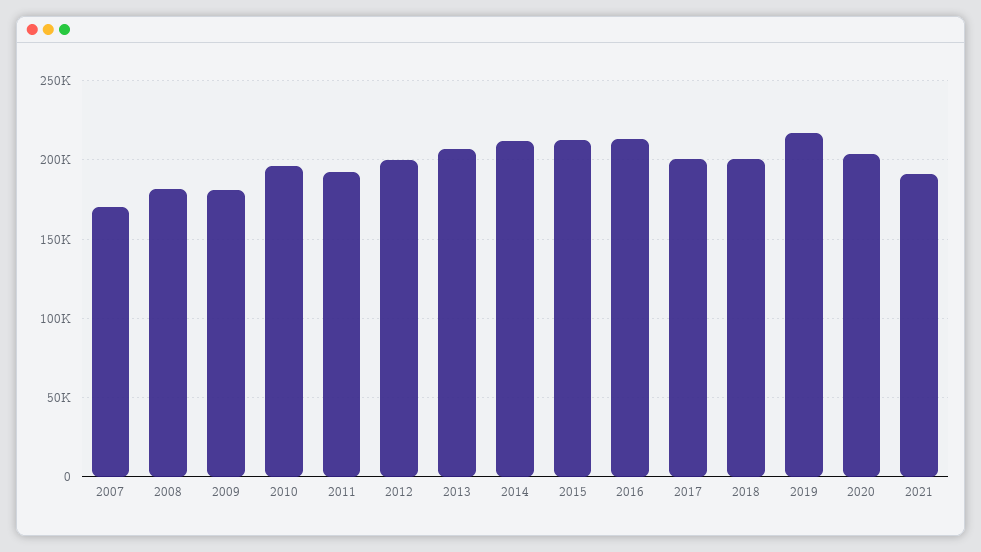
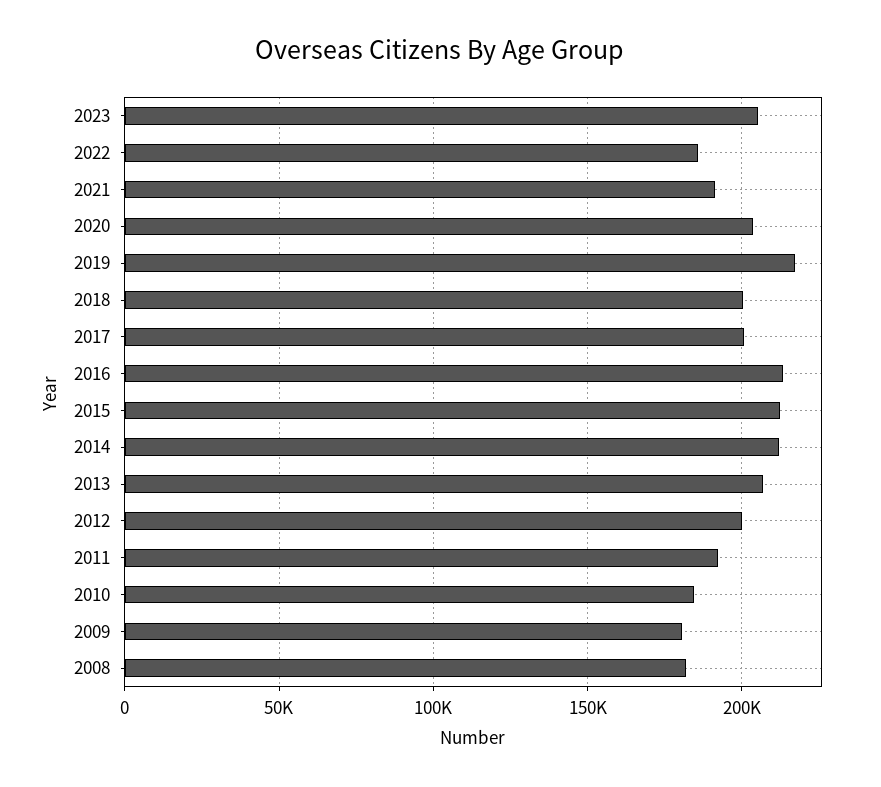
2007: 170000 -> none
2010: 195000 -> 185000
2023: none -> 205000
2022: none -> 185000

